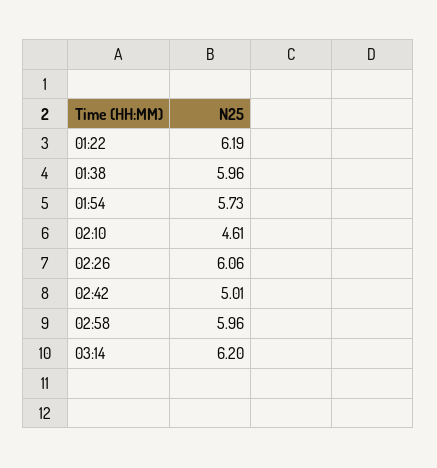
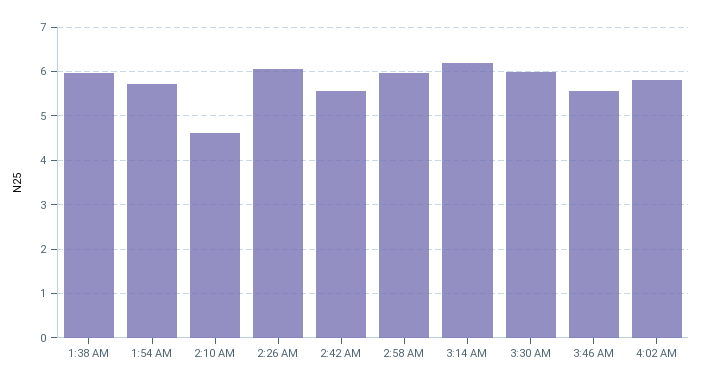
01:22: 6.19 -> none
02:42: 5.01 -> 5.6
3:30 AM: none -> 6
3:46 AM: none -> 5.6
4:02 AM: none -> 5.8

